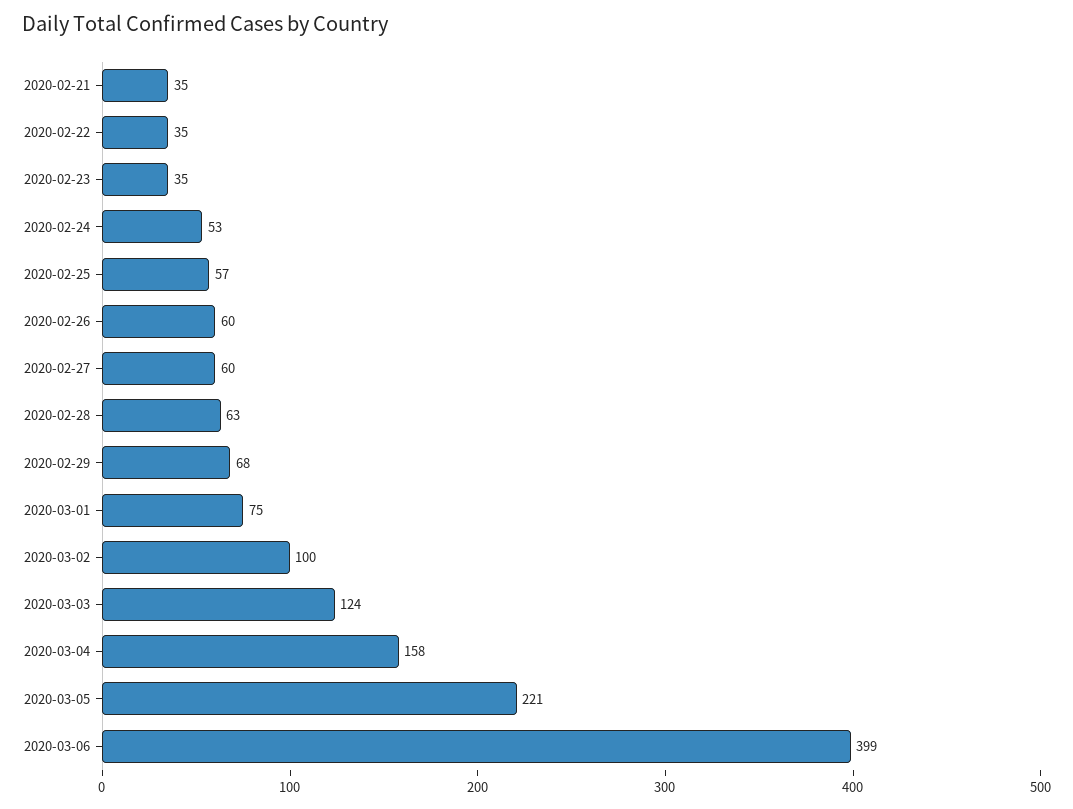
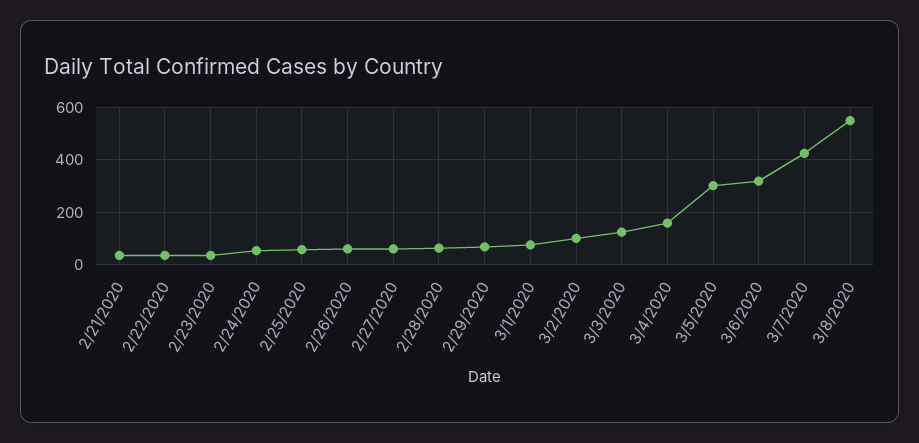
2020-03-05: 221 -> 300
2020-03-06: 399 -> 325
3/7/2020: none -> 425
3/8/2020: none -> 550

